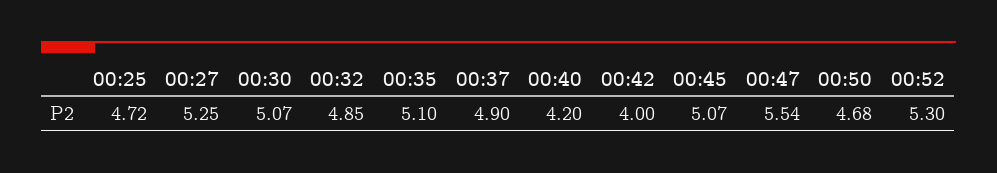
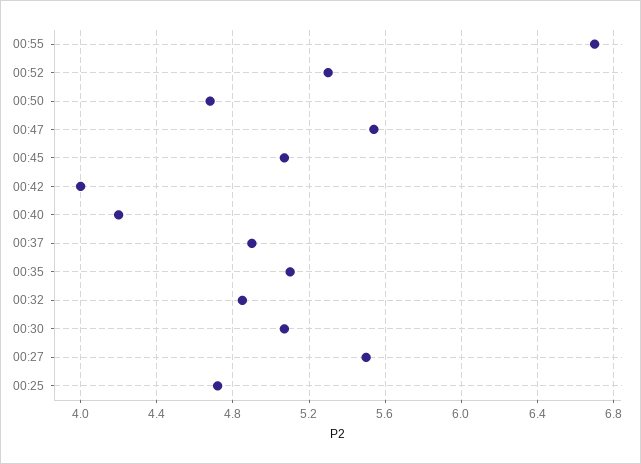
00:27: 5.25 -> 5.5
00:55: none -> 6.7

